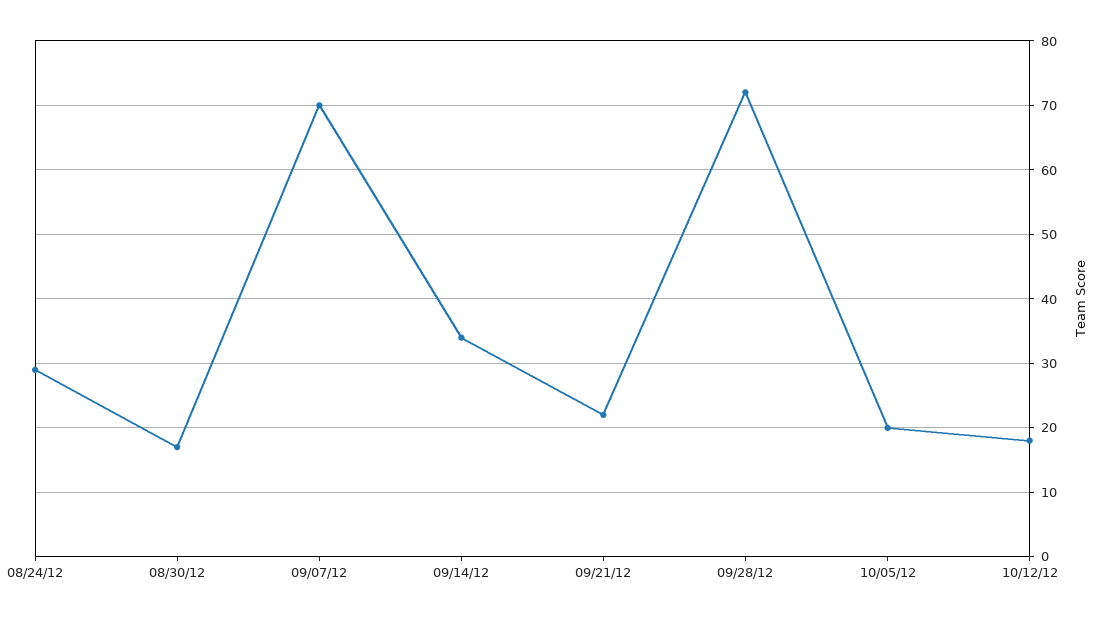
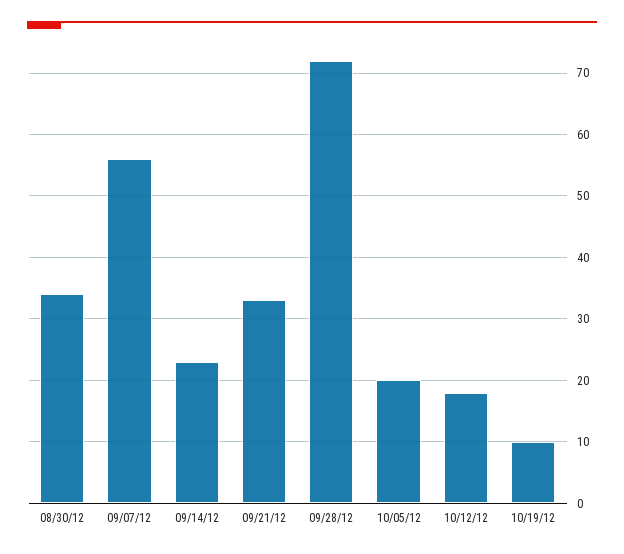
08/24/12: 29 -> none
08/30/12: 17 -> 34
09/07/12: 70 -> 56
09/14/12: 34 -> 23
09/21/12: 22 -> 33
10/19/12: none -> 10

